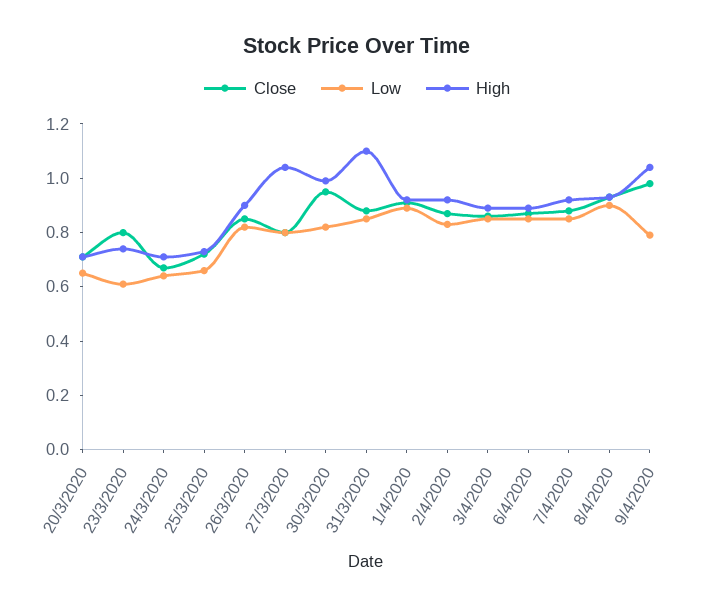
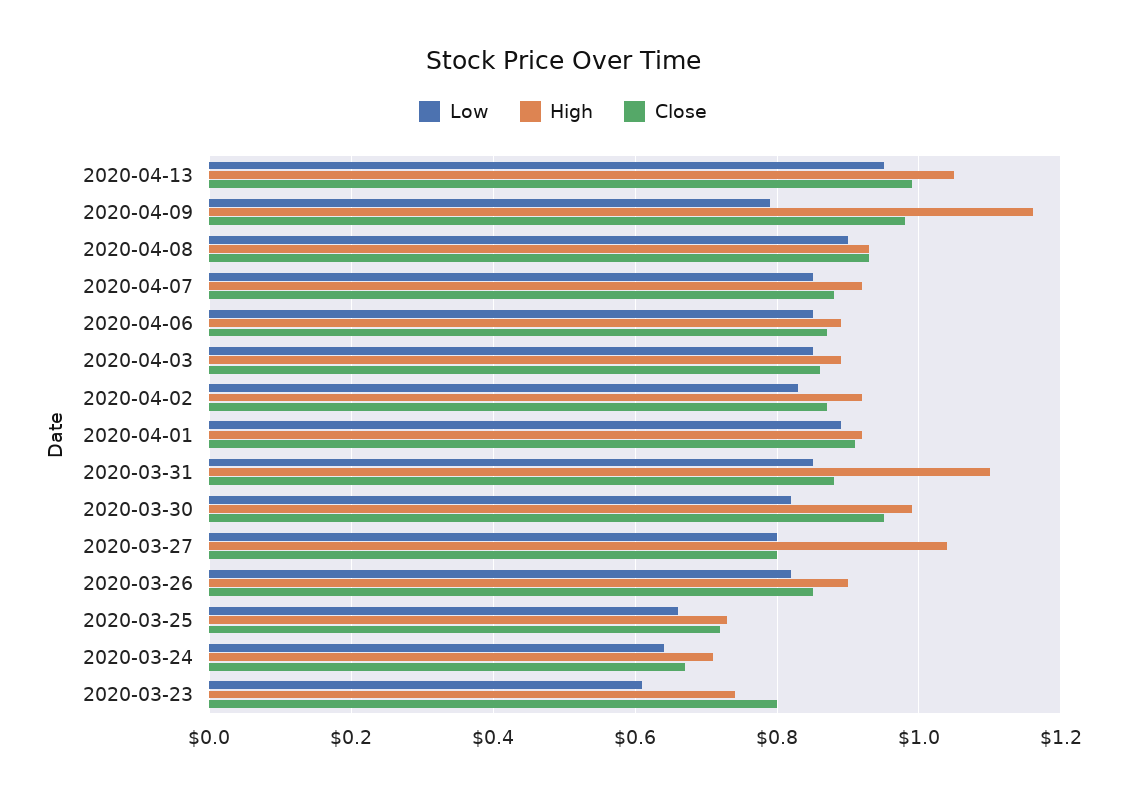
Close, 20/3/2020: 0.7 -> none
Low, 20/3/2020: 0.65 -> none
High, 20/3/2020: 0.7 -> none
High, 9/4/2020: 1.05 -> 1.15
Low, 2020-04-13: none -> 0.95
High, 2020-04-13: none -> 1.05
Close, 2020-04-13: none -> 1

